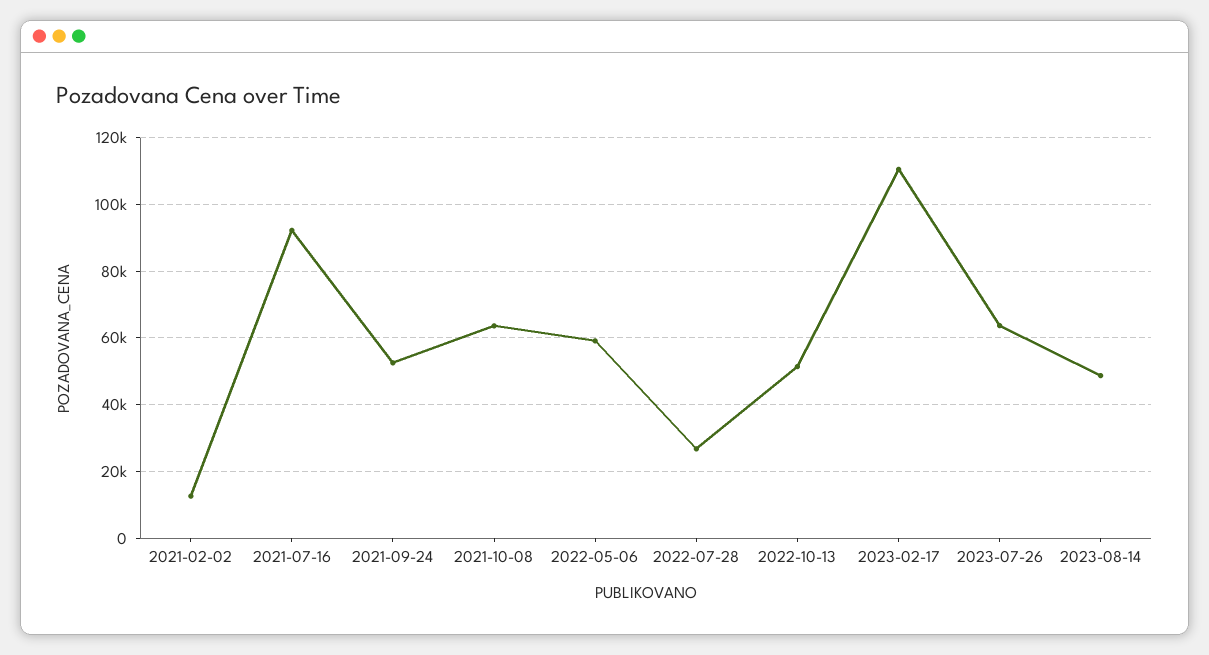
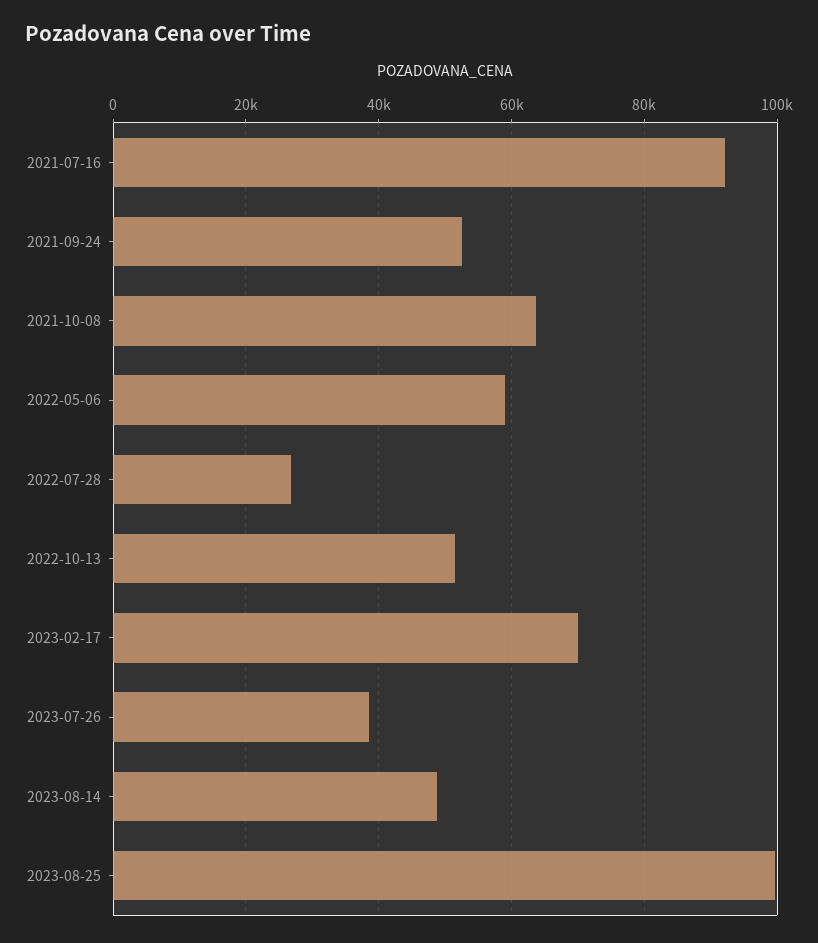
2021-02-02: 12000 -> none
2023-02-17: 110000 -> 70000
2023-07-26: 64000 -> 38000
2023-08-25: none -> 100000

